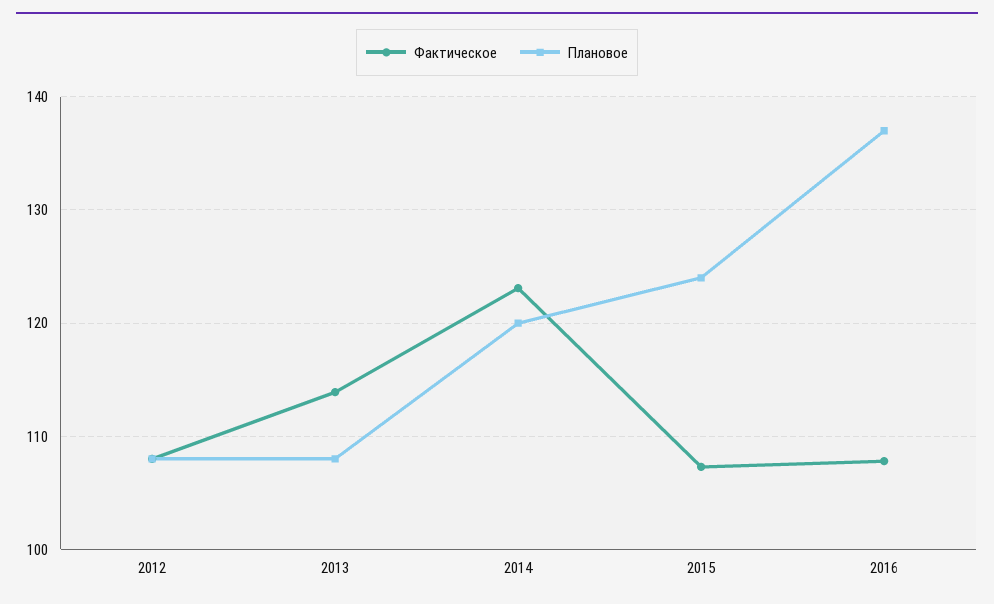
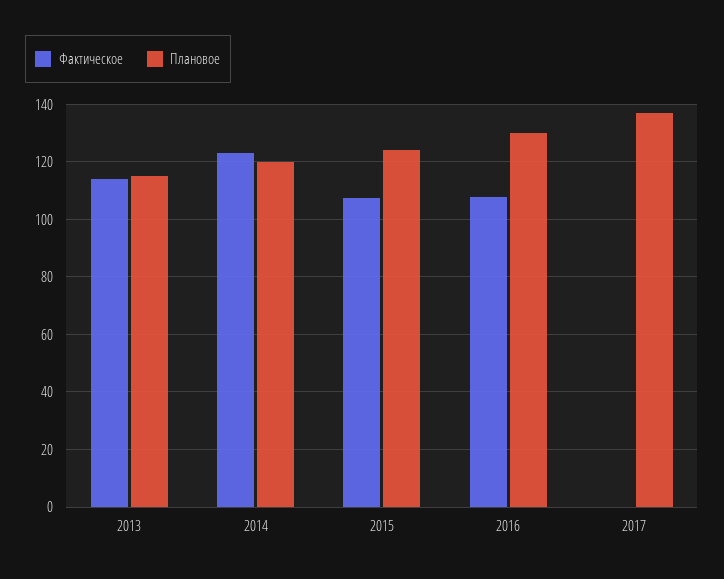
Фактическое, 2012: 108 -> none
Плановое, 2012: 108 -> none
Плановое, 2013: 108 -> 115
Плановое, 2016: 137 -> 130
Фактическое, 2017: none -> 0
Плановое, 2017: none -> 137.5

